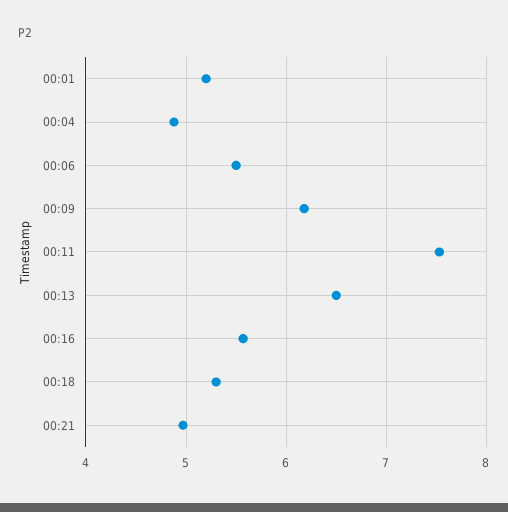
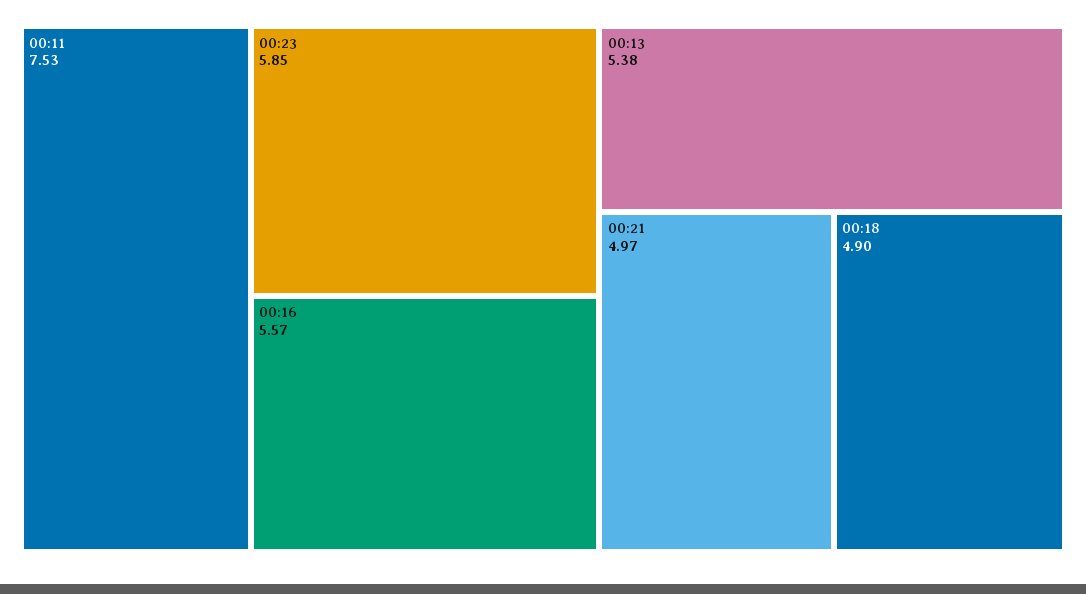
00:01: 5.2 -> none
00:04: 4.9 -> none
00:06: 5.5 -> none
00:09: 6.2 -> none
00:13: 6.5 -> 5.38
00:18: 5.3 -> 4.9
00:23: none -> 5.85

